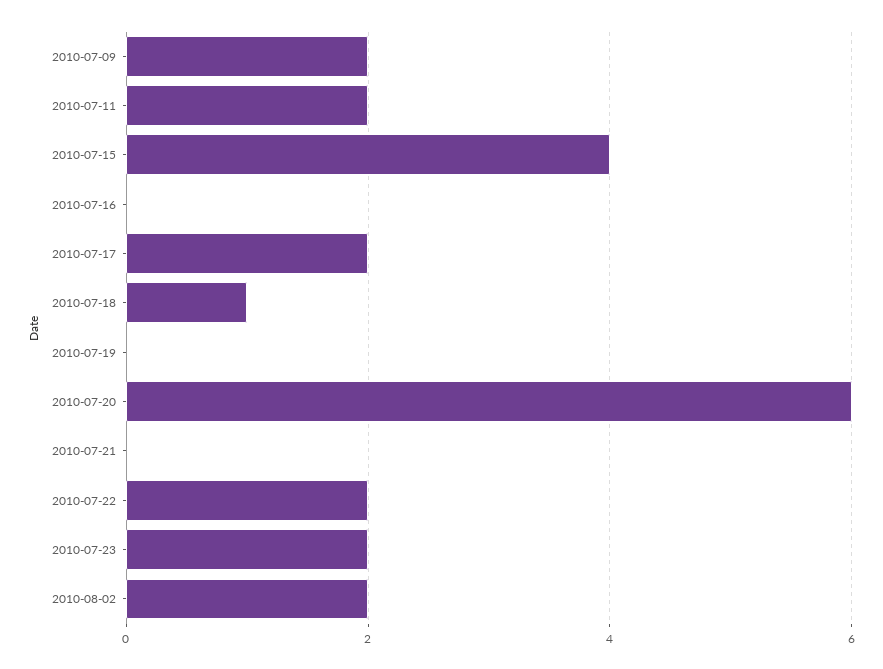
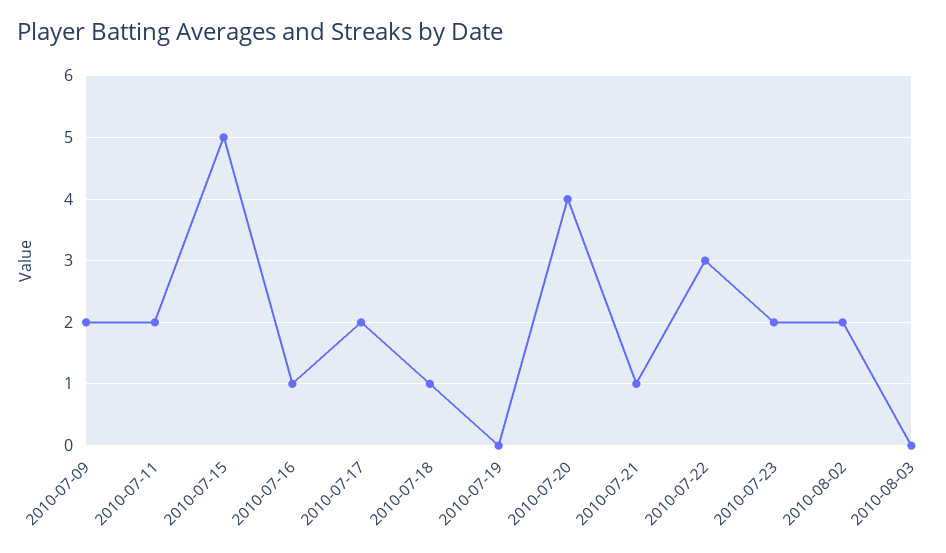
2010-07-15: 4 -> 5
2010-07-16: 0 -> 1
2010-07-20: 6 -> 4
2010-07-21: 0 -> 1
2010-07-22: 2 -> 3
2010-08-03: none -> 0

